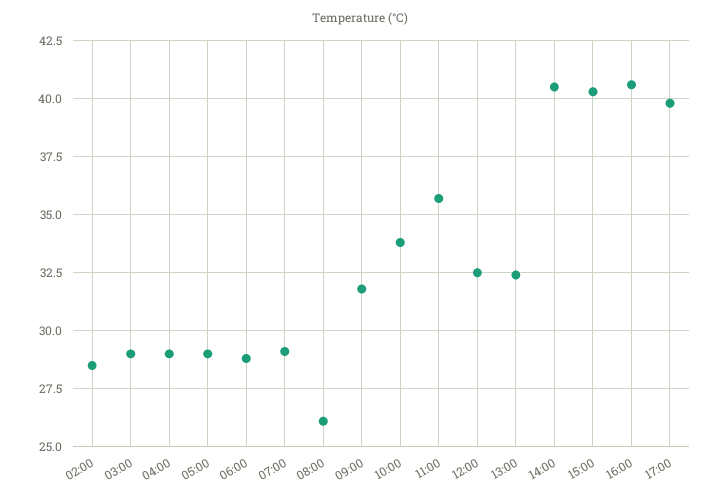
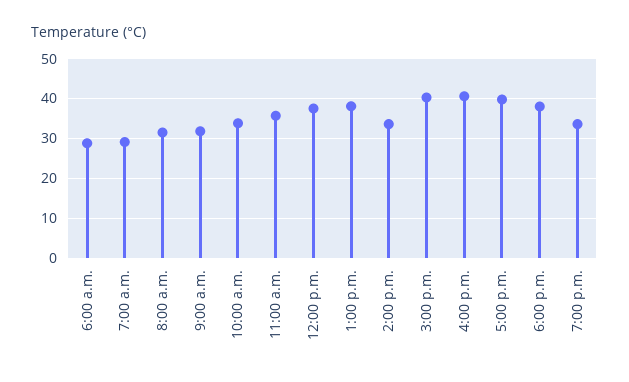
02:00: 28.5 -> none
03:00: 29 -> none
04:00: 29 -> none
05:00: 29 -> none
08:00: 26 -> 32
12:00: 32.5 -> 38
13:00: 32.5 -> 38
14:00: 40.5 -> 34
6:00 p.m.: none -> 38
7:00 p.m.: none -> 34

